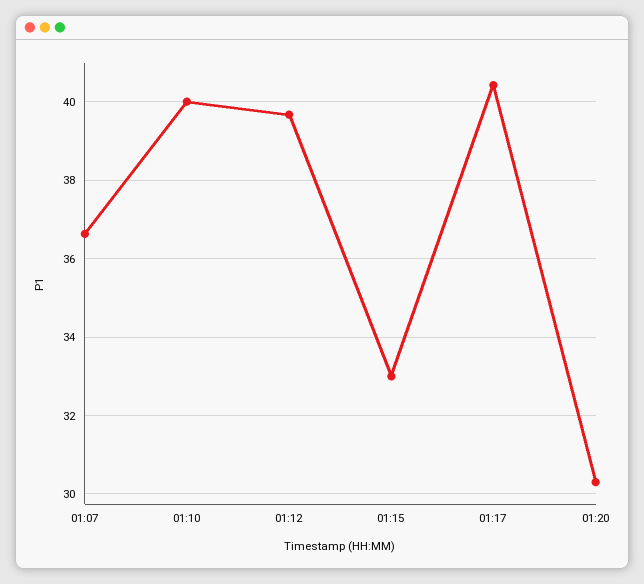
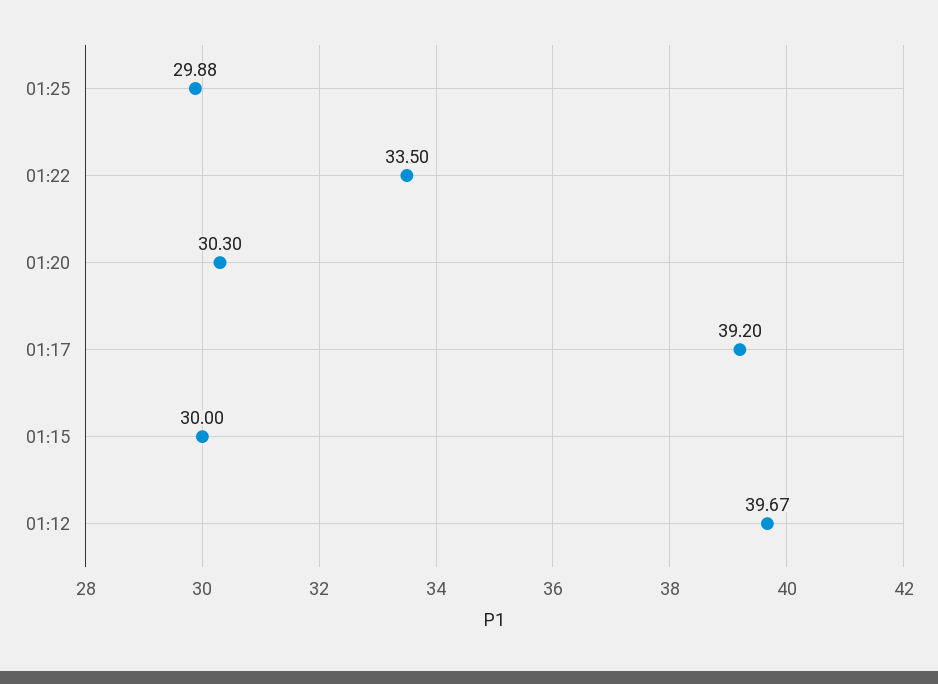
01:07: 36.6 -> none
01:10: 40 -> none
01:15: 33 -> 30
01:17: 40.4 -> 39.2
01:25: none -> 29.88
01:22: none -> 33.5

